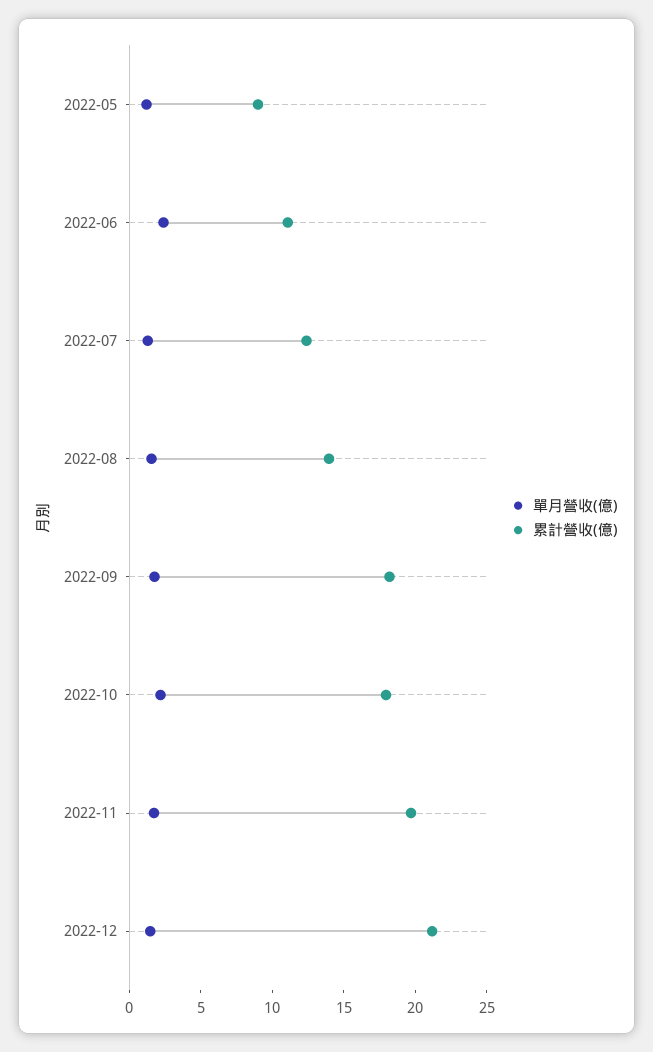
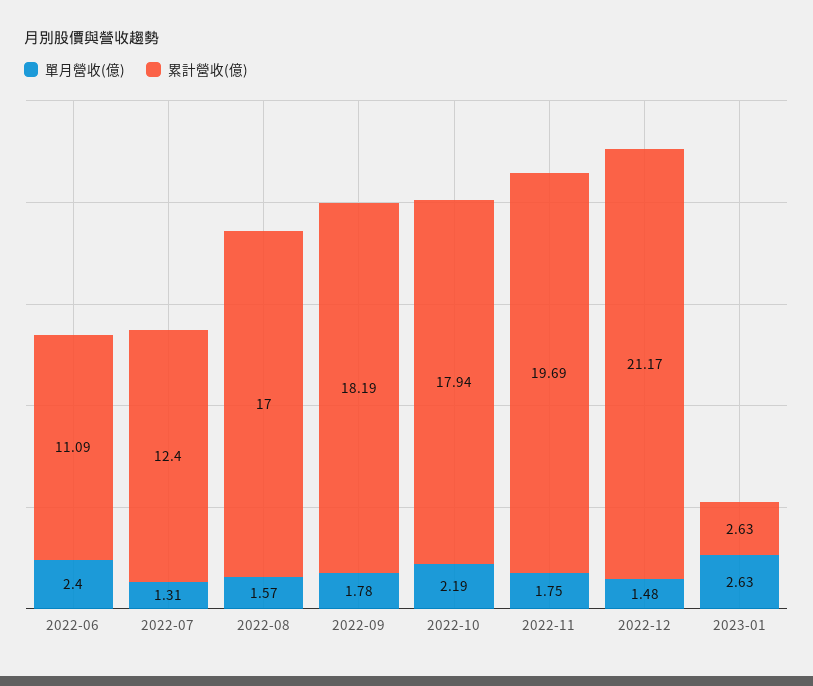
單月營收(億), 2022-05: 1 -> none
累計營收(億), 2022-05: 9 -> none
累計營收(億), 2022-08: 14 -> 17
單月營收(億), 2023-01: none -> 2.63
累計營收(億), 2023-01: none -> 2.63

